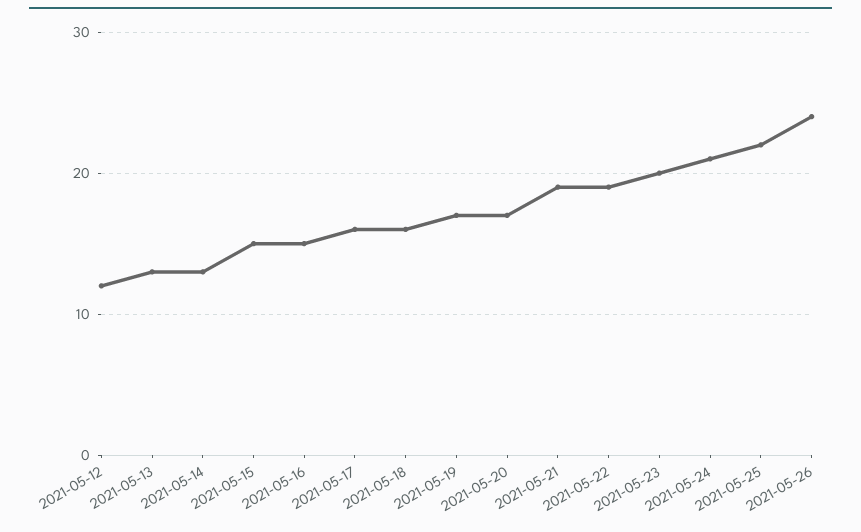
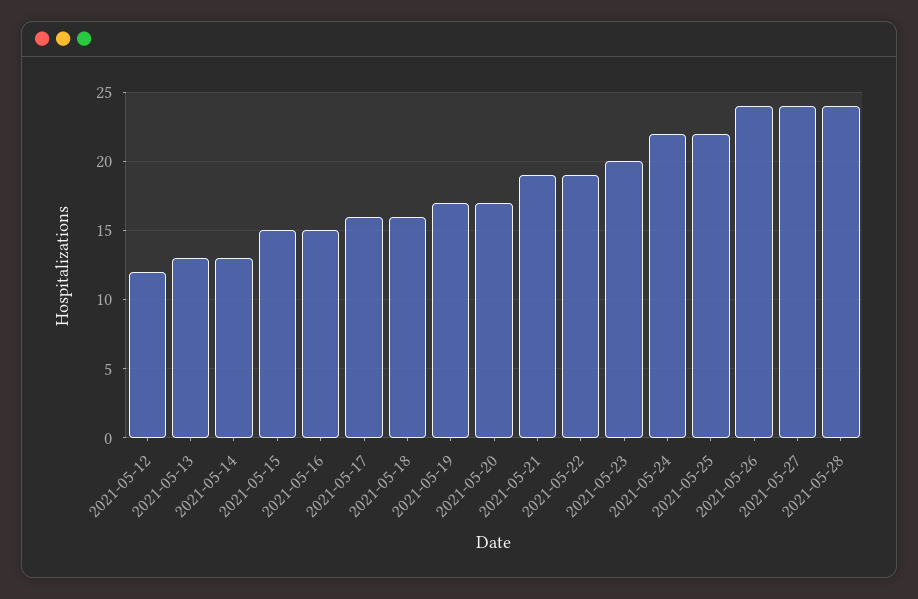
2021-05-24: 21 -> 22
2021-05-27: none -> 24
2021-05-28: none -> 24

